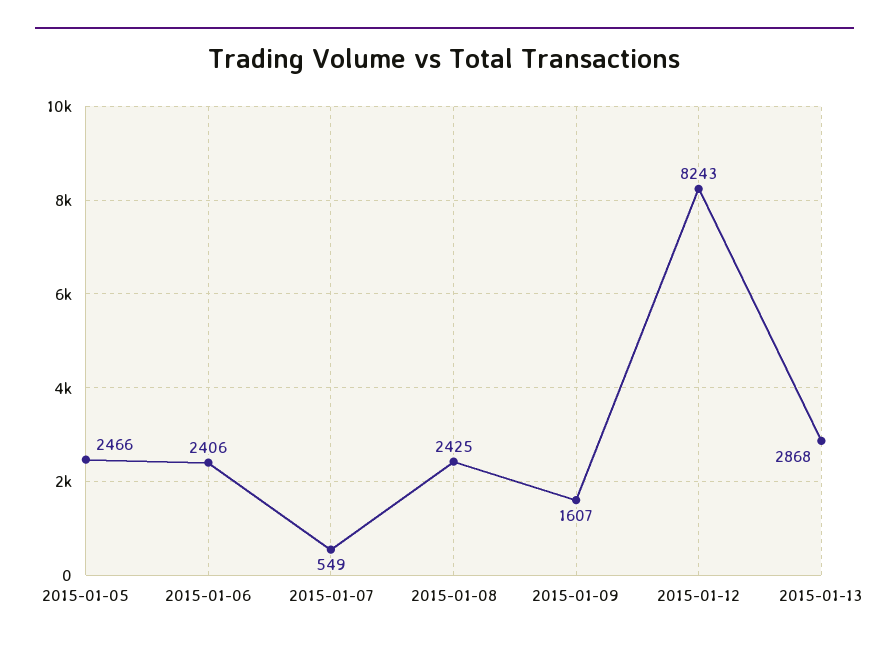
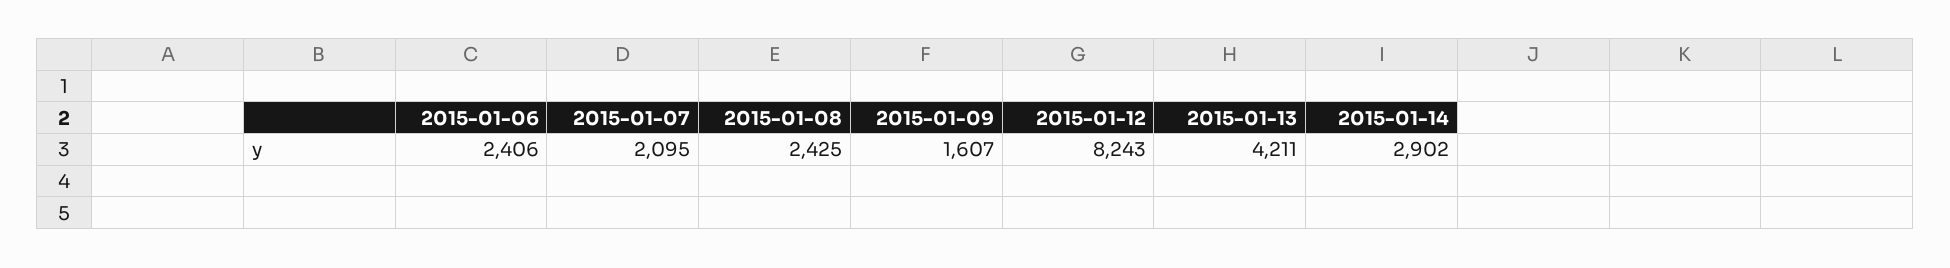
2015-01-05: 2466 -> none
2015-01-07: 549 -> 2095
2015-01-13: 2868 -> 4211
2015-01-14: none -> 2902

